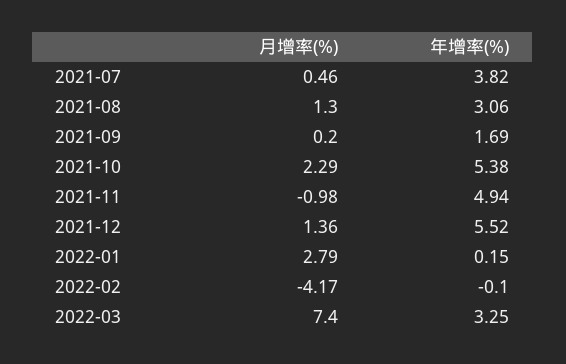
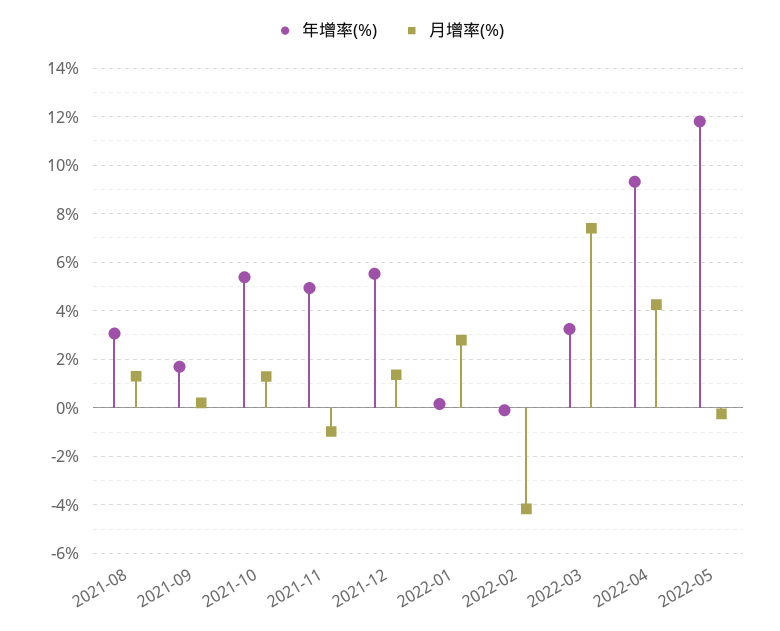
月增率(%), 2021-07: 0.46 -> none
年增率(%), 2021-07: 3.82 -> none
月增率(%), 2021-10: 2.29 -> 1.25
年增率(%), 2022-04: none -> 9.25
月增率(%), 2022-04: none -> 4.25
年增率(%), 2022-05: none -> 11.75
月增率(%), 2022-05: none -> -0.25

